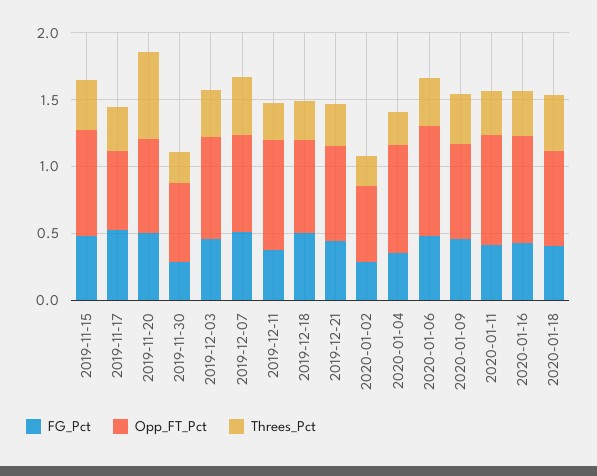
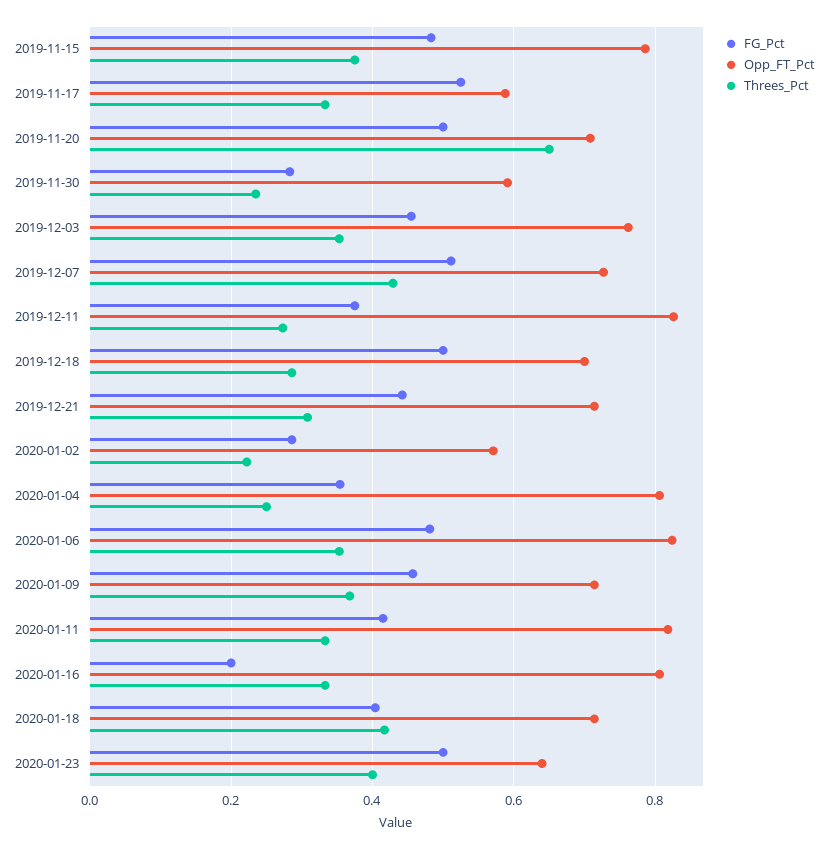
FG_Pct, 2020-01-16: 0.4 -> 0.2
FG_Pct, 2020-01-23: none -> 0.5
Opp_FT_Pct, 2020-01-23: none -> 0.64
Threes_Pct, 2020-01-23: none -> 0.4

